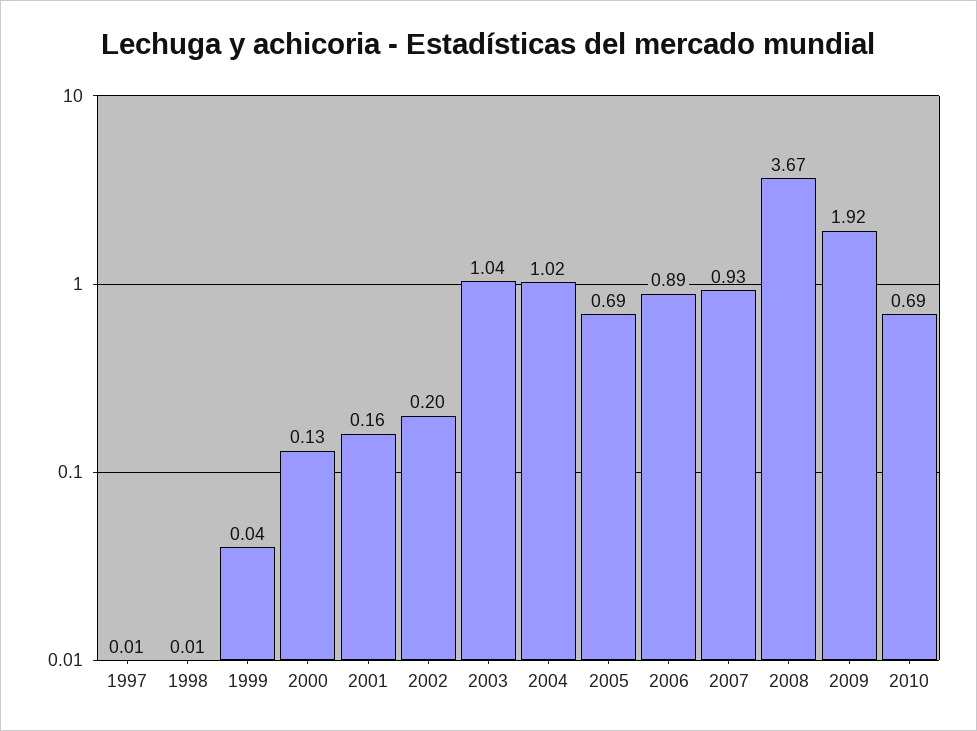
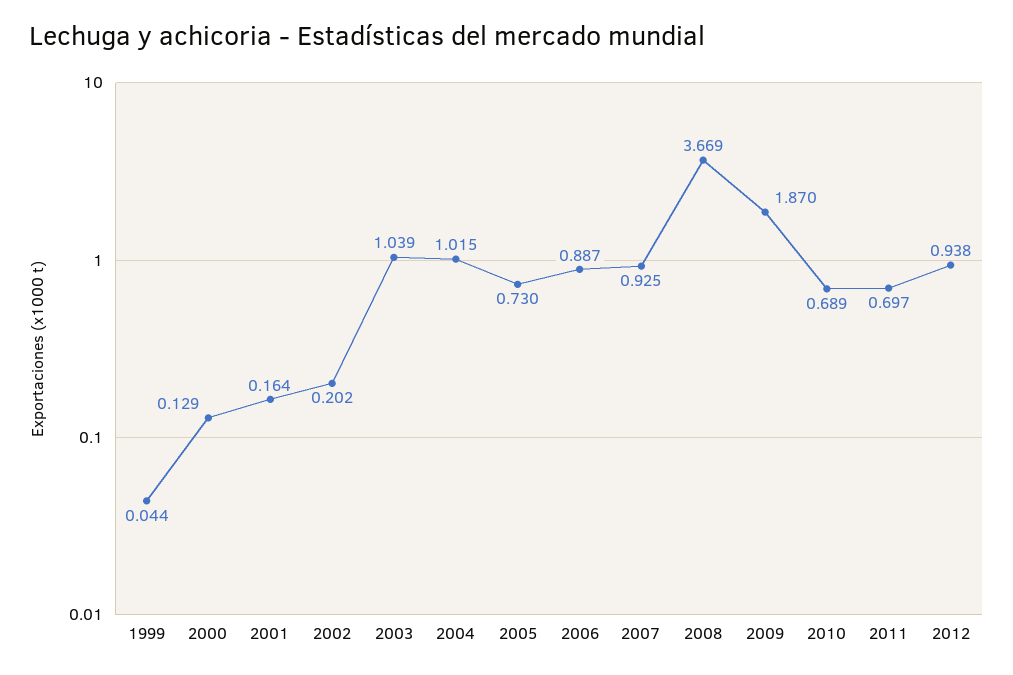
1997: 0.01 -> none
1998: 0.01 -> none
2005: 0.69 -> 0.73
2009: 1.92 -> 1.87
2011: none -> 0.697
2012: none -> 0.938

